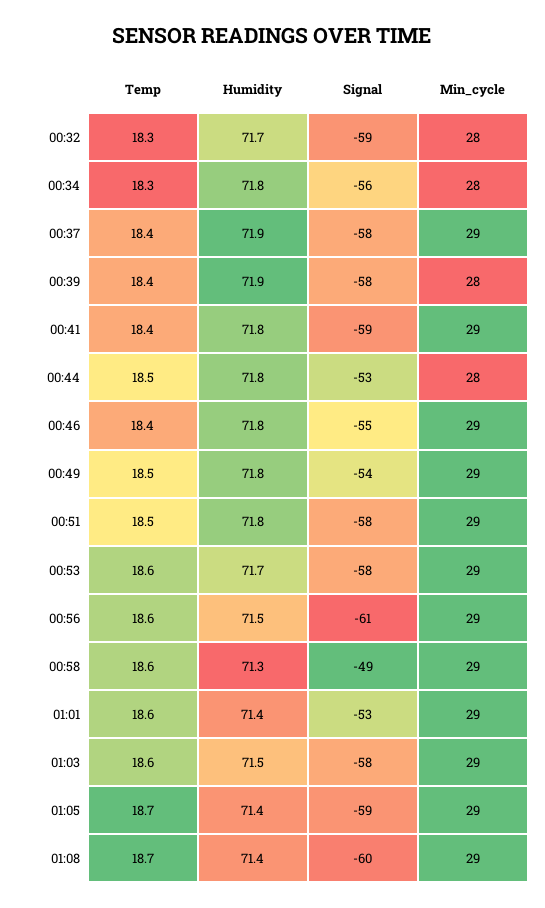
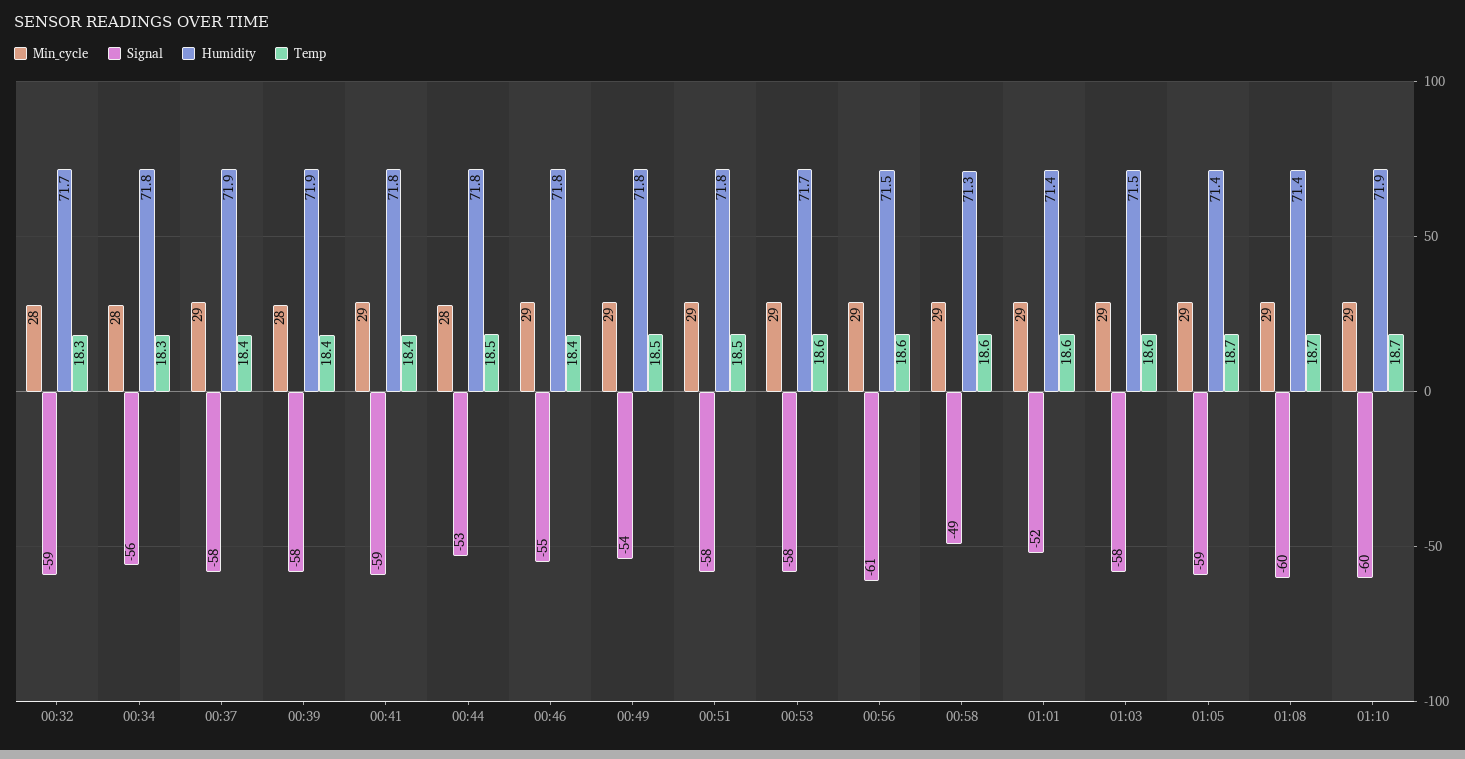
Signal, 01:01: -53 -> -52
Min_cycle, 01:10: none -> 29
Signal, 01:10: none -> -60
Humidity, 01:10: none -> 71.9
Temp, 01:10: none -> 18.7

